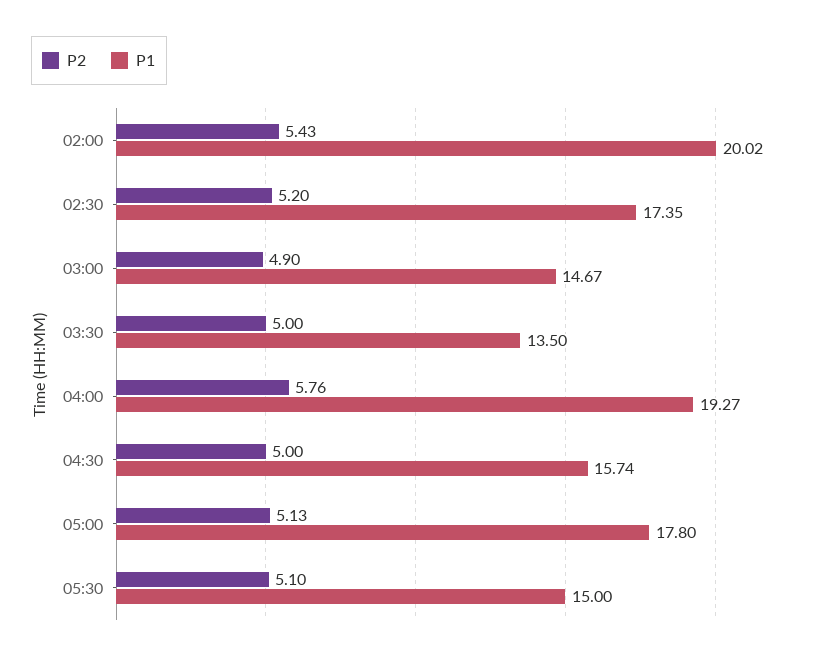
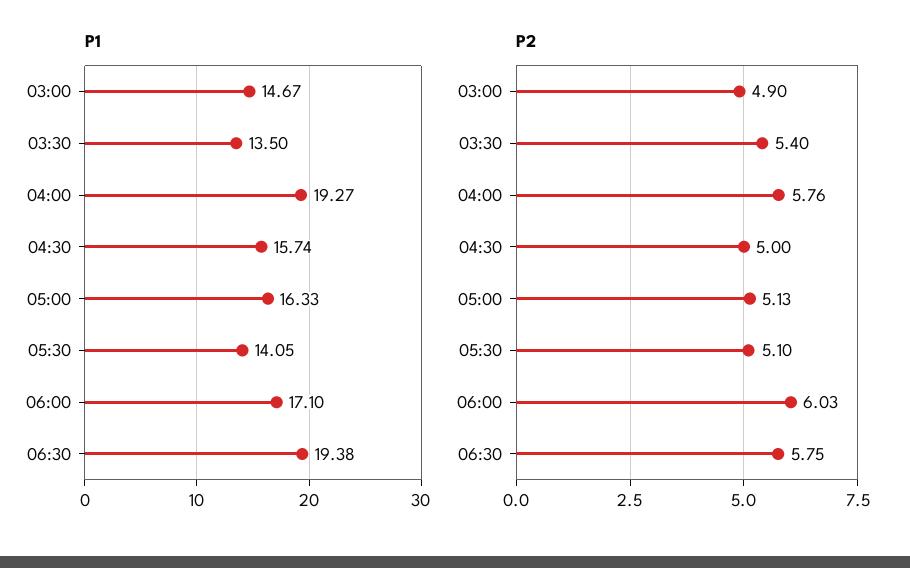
P2, 02:00: 5.43 -> none
P1, 02:00: 20.02 -> none
P2, 02:30: 5.2 -> none
P1, 02:30: 17.35 -> none
P2, 03:30: 5 -> 5.4
P1, 05:00: 17.8 -> 16.33
P1, 05:30: 15 -> 14.05
P1, 06:00: none -> 17.1
P1, 06:30: none -> 19.38
P2, 06:00: none -> 6.03
P2, 06:30: none -> 5.75

